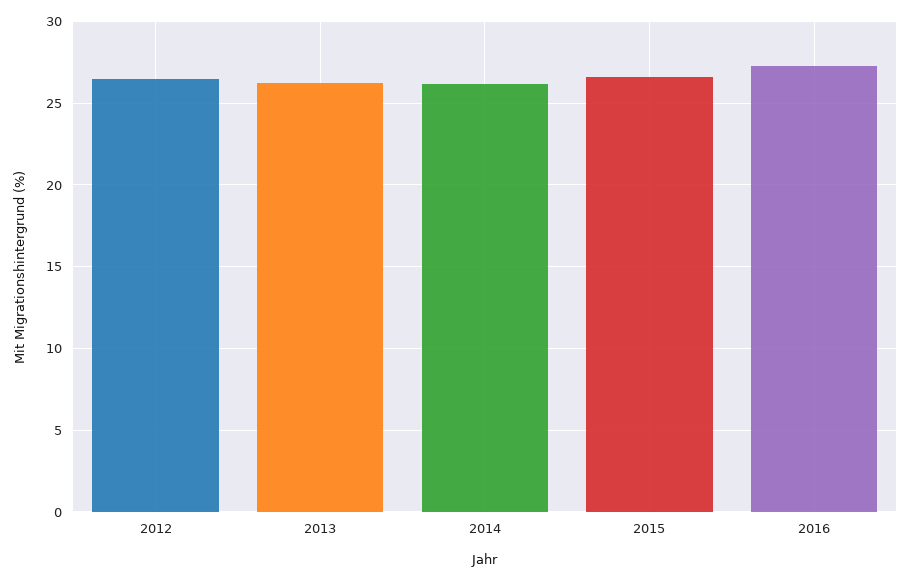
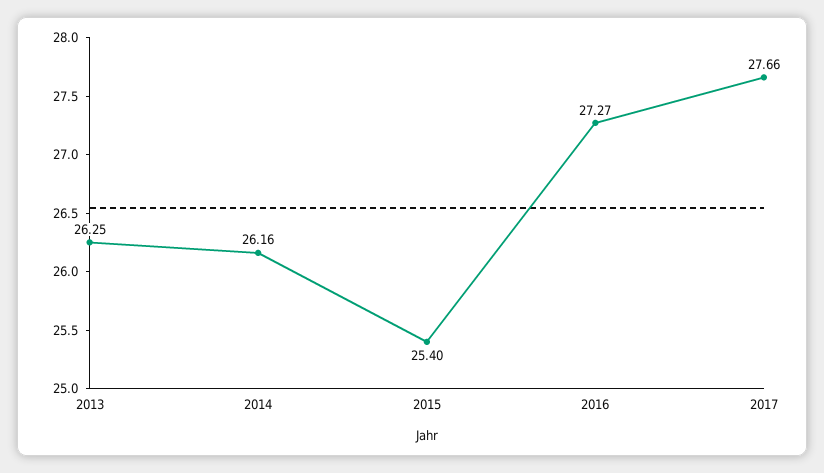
2012: 26.5 -> none
2015: 26.5 -> 25.4
2017: none -> 27.66

